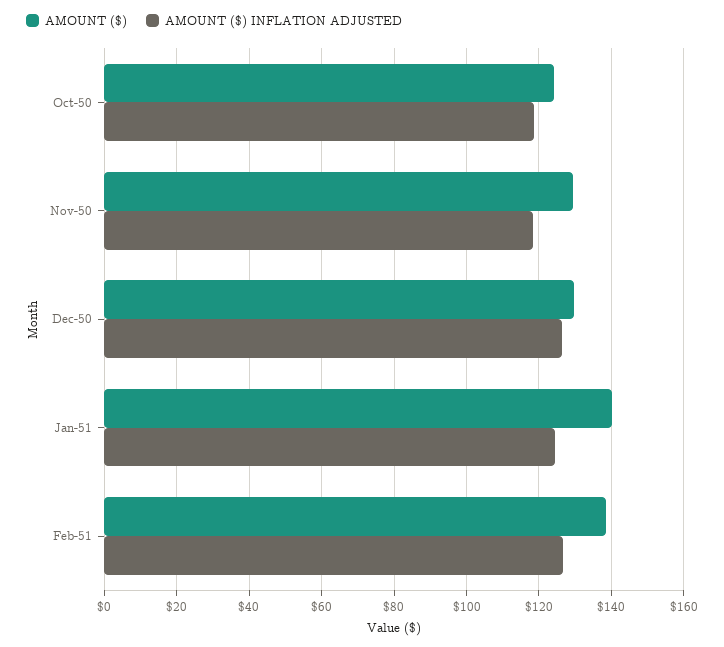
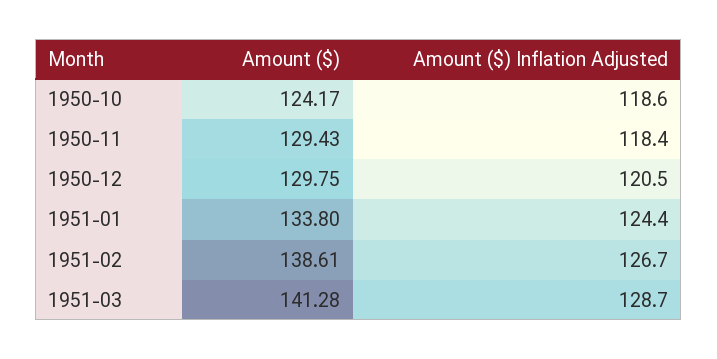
AMOUNT ($) INFLATION ADJUSTED, Dec-50: 126 -> 120.5
AMOUNT ($), Jan-51: 140 -> 133.8
AMOUNT ($), 1951-03: none -> 141.28
AMOUNT ($) INFLATION ADJUSTED, 1951-03: none -> 128.7

